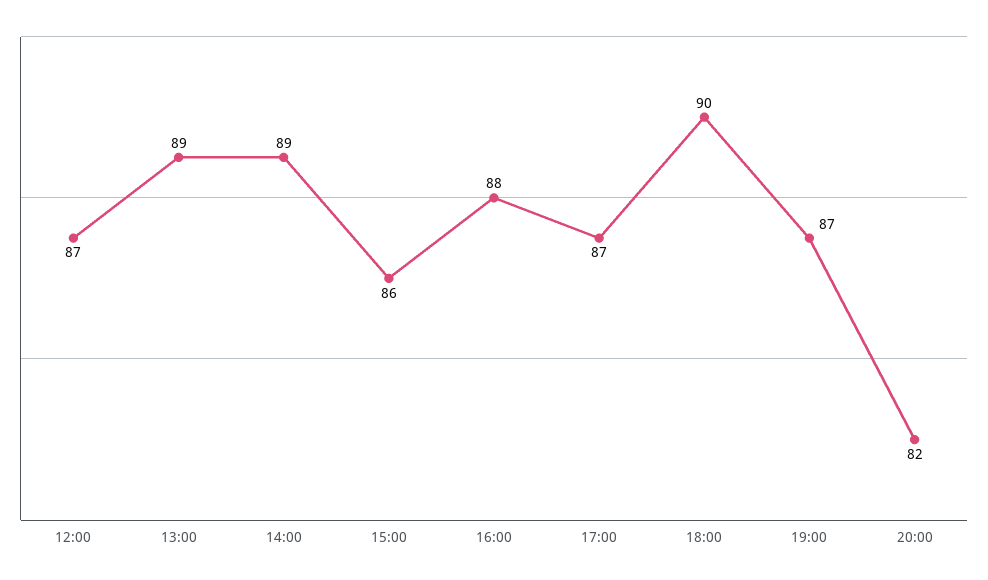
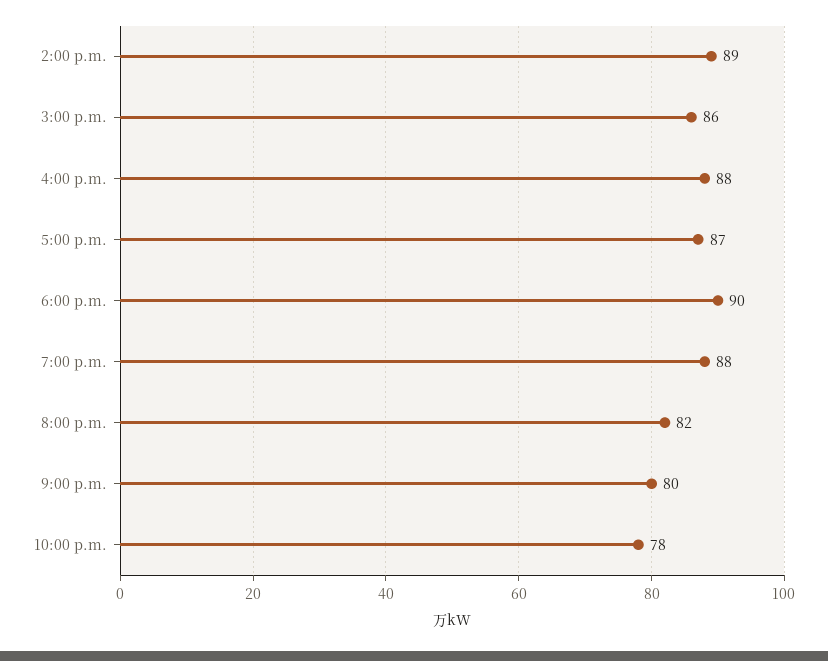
12:00: 87 -> none
13:00: 89 -> none
19:00: 87 -> 88
9:00 p.m.: none -> 80
10:00 p.m.: none -> 78

